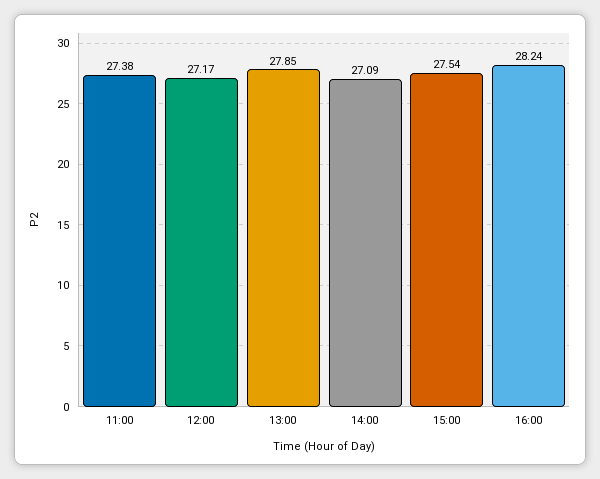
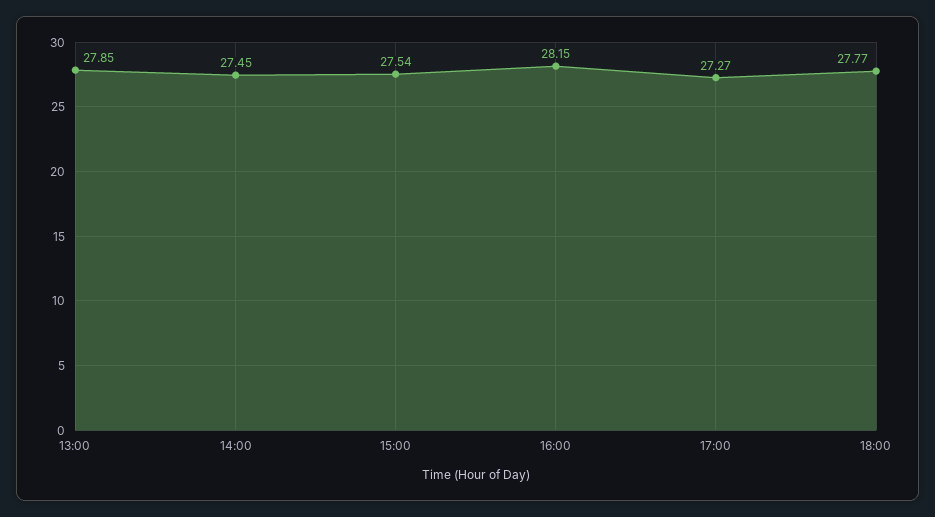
11:00: 27.38 -> none
12:00: 27.17 -> none
14:00: 27.09 -> 27.45
16:00: 28.24 -> 28.15
17:00: none -> 27.27
18:00: none -> 27.77

